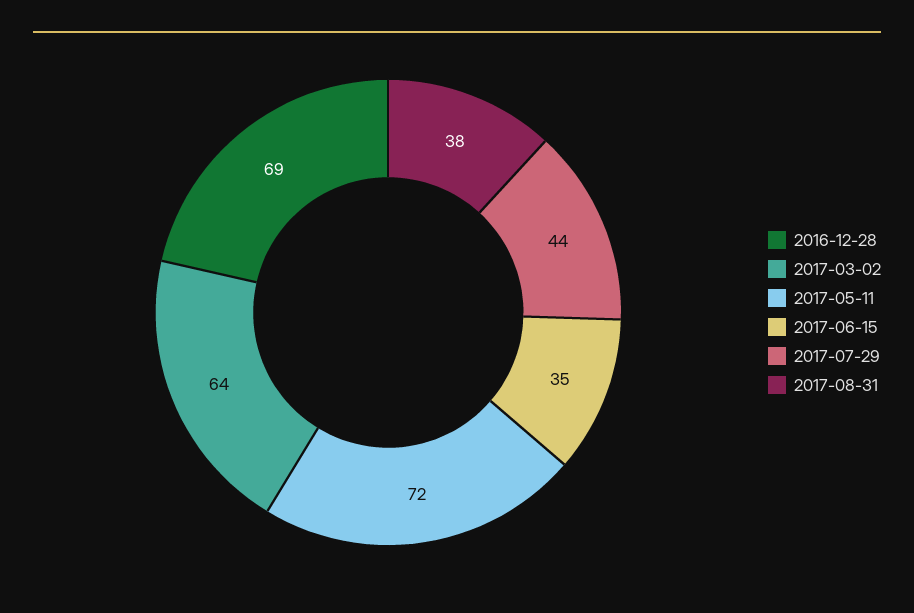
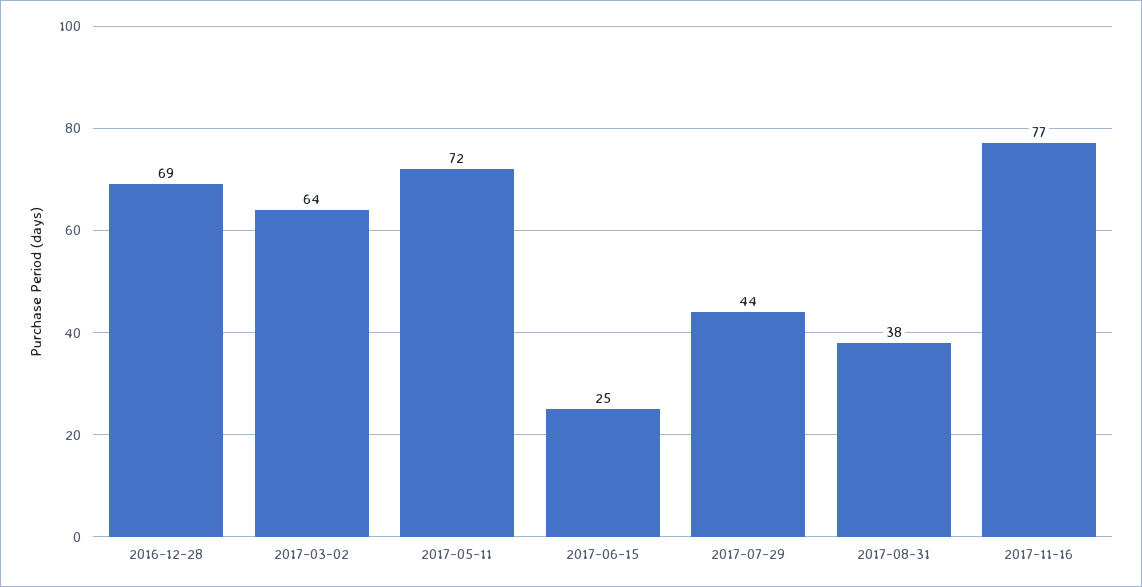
2017-06-15: 35 -> 25
2017-11-16: none -> 77

